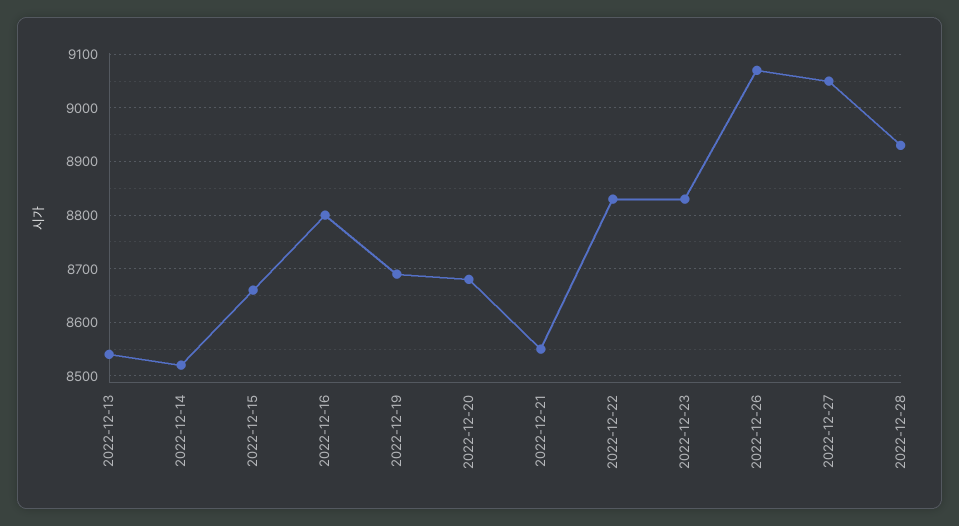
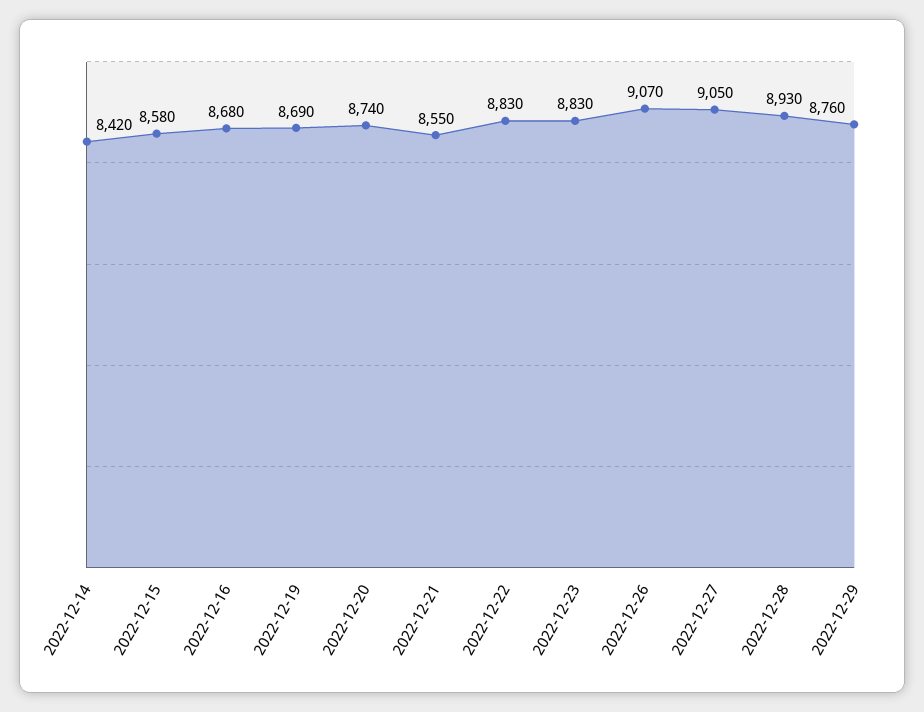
2022-12-13: 8540 -> none
2022-12-14: 8520 -> 8420
2022-12-15: 8660 -> 8580
2022-12-16: 8800 -> 8680
2022-12-20: 8680 -> 8740
2022-12-29: none -> 8760

